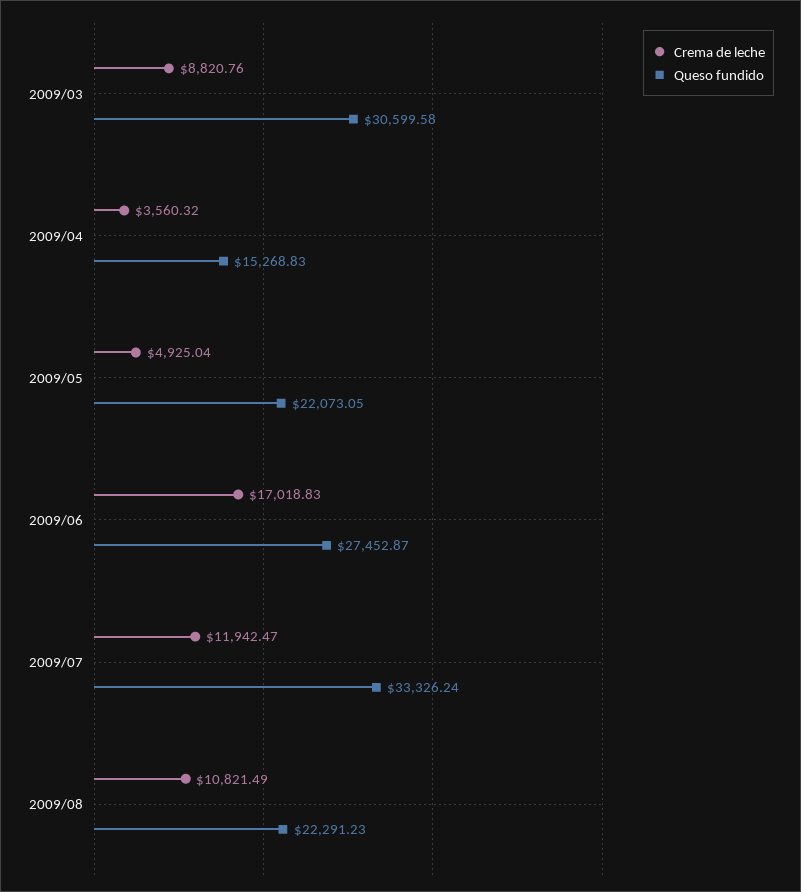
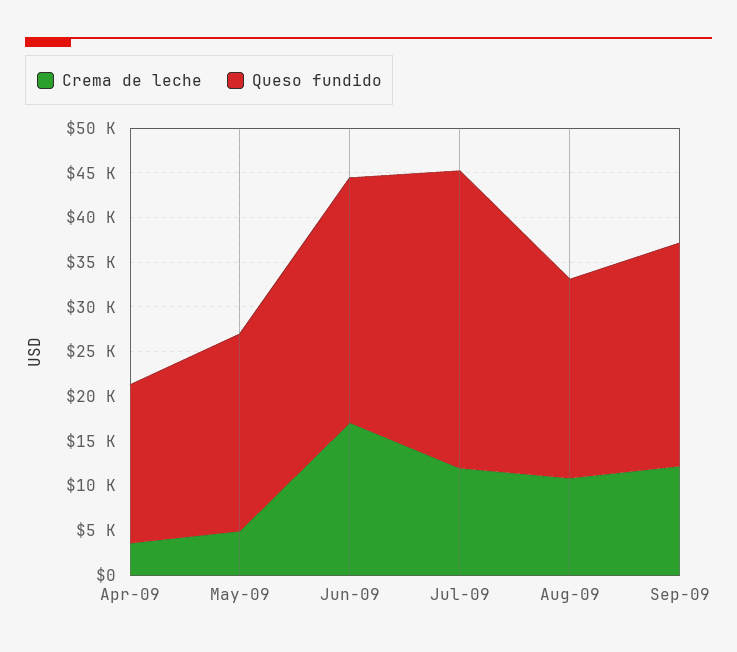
Crema de leche, 2009/03: 8820.76 -> none
Queso fundido, 2009/03: 30599.58 -> none
Queso fundido, 2009/04: 15268.83 -> 18000
Crema de leche, Sep-09: none -> 12000
Queso fundido, Sep-09: none -> 25000

